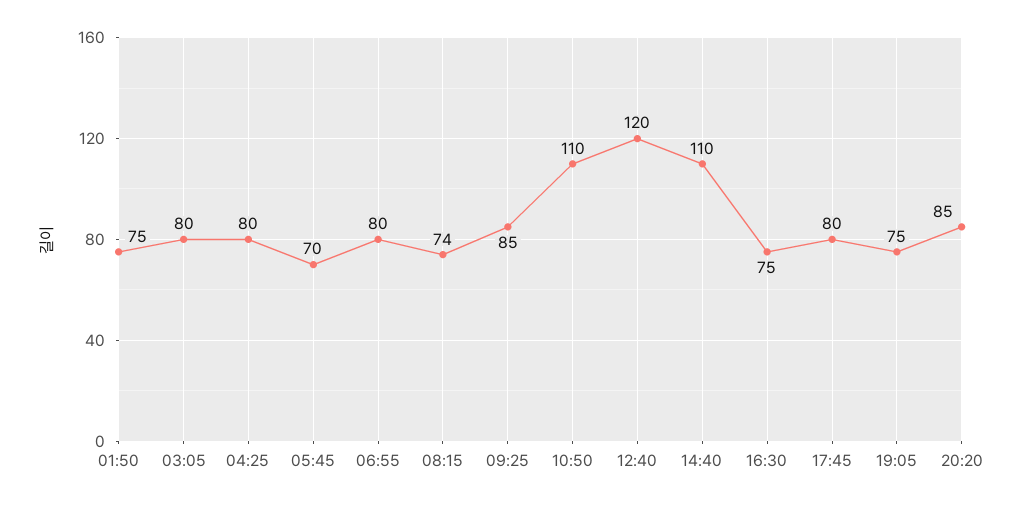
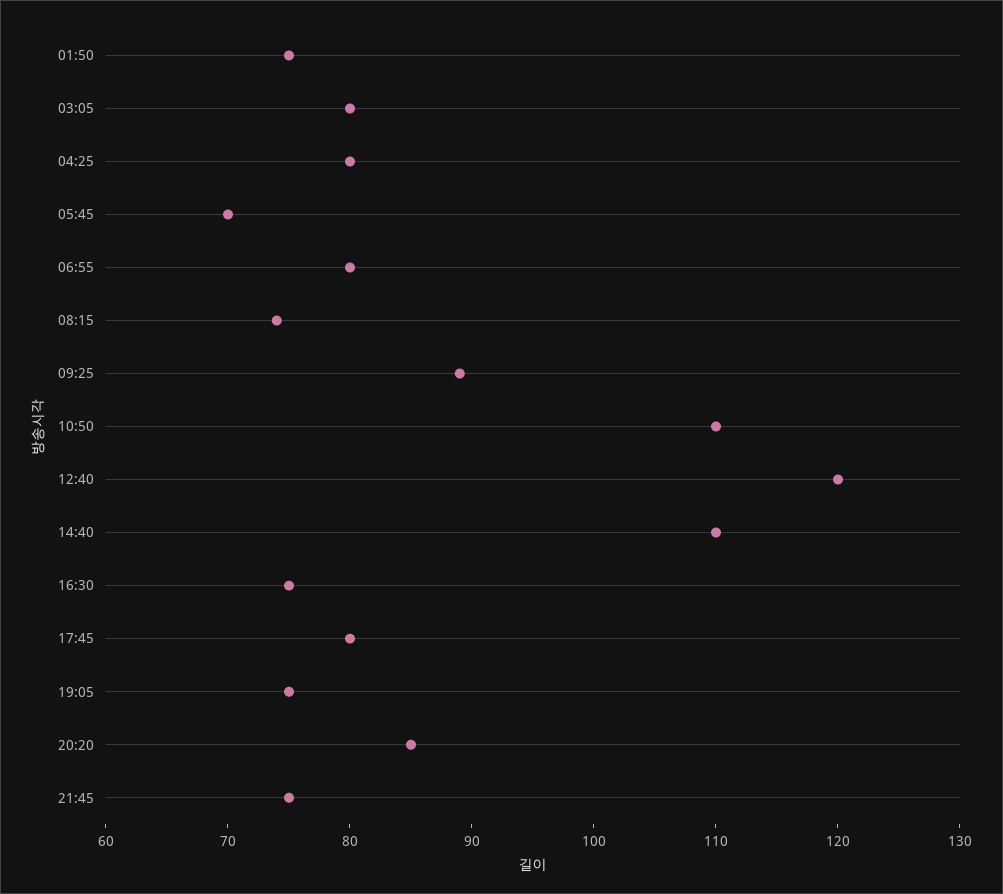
09:25: 85 -> 89
21:45: none -> 75

